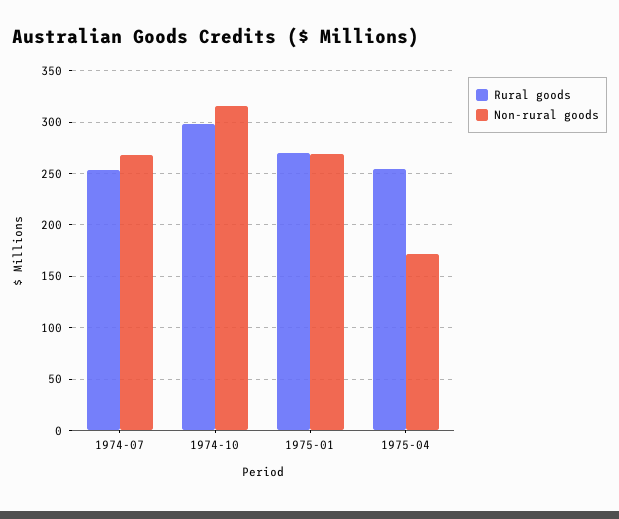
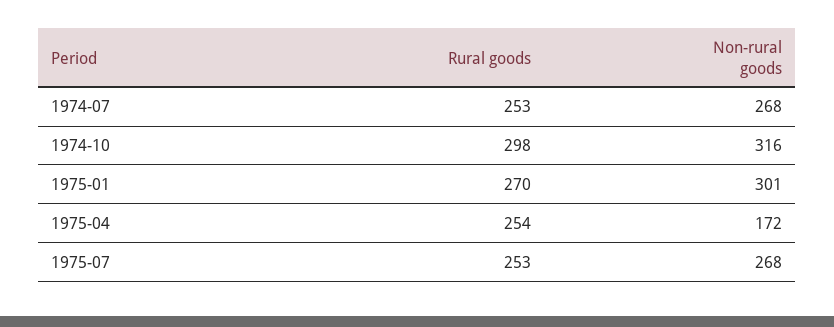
Non-rural goods, 1975-01: 270 -> 301
Rural goods, 1975-07: none -> 253
Non-rural goods, 1975-07: none -> 268

